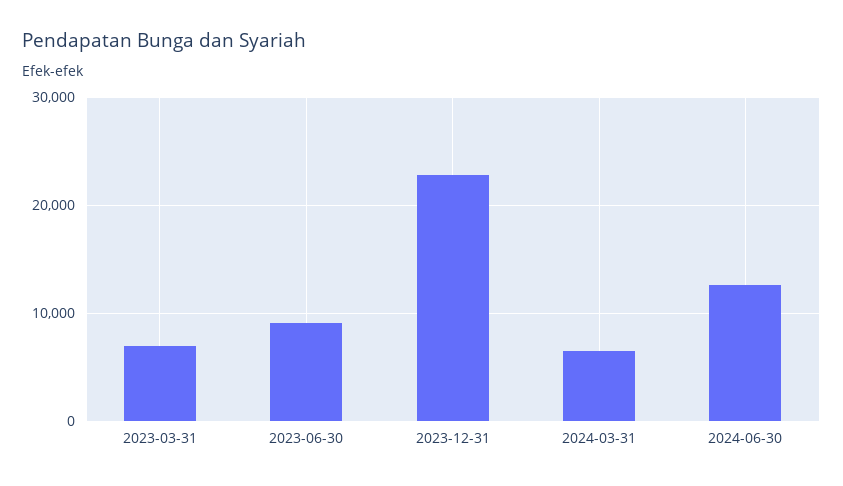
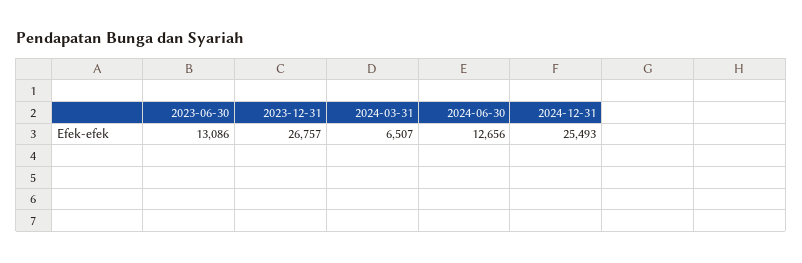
2023-03-31: 7000 -> none
2023-06-30: 9000 -> 13086
2023-12-31: 23000 -> 26757
2024-12-31: none -> 25493

